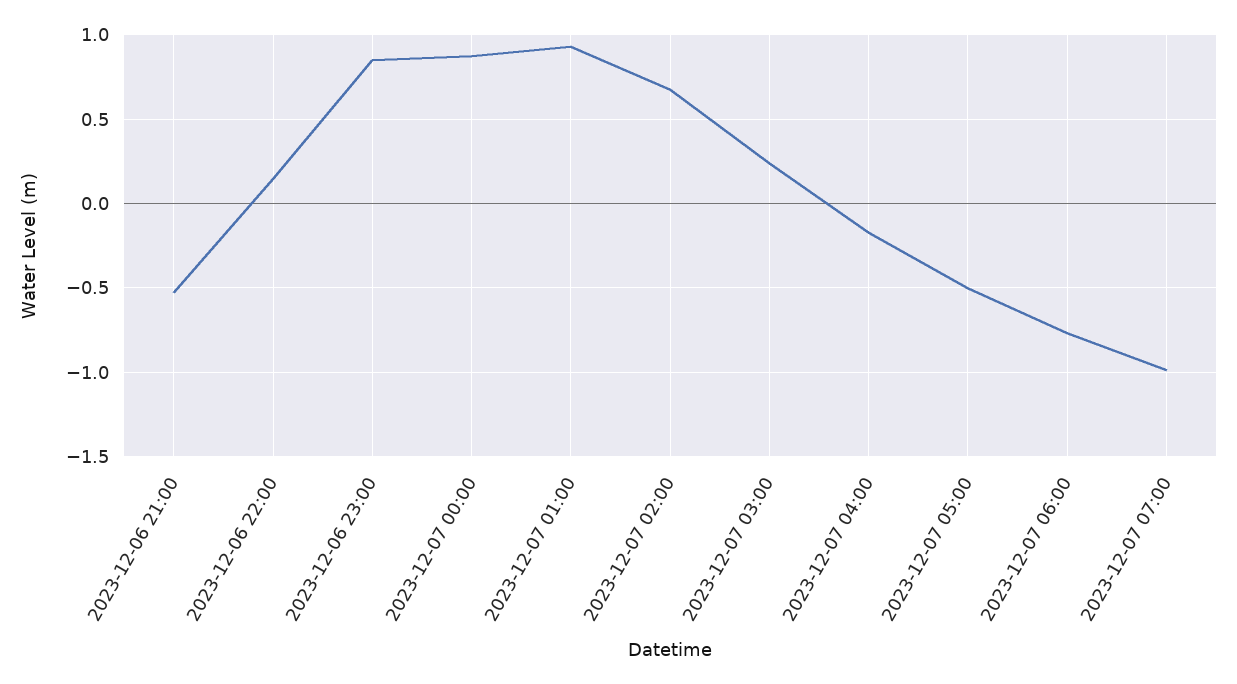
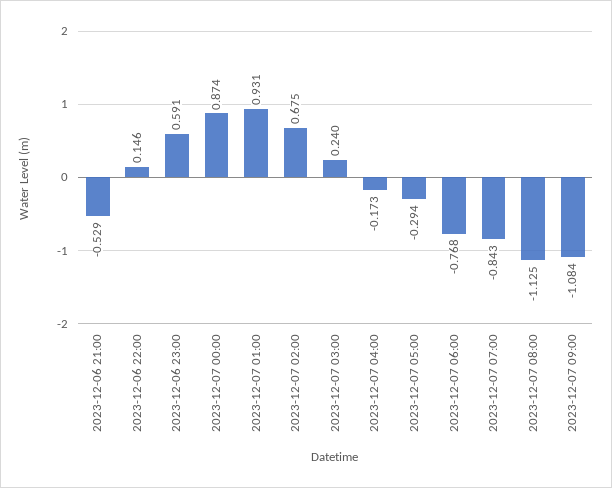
2023-12-06 23:00: 0.85 -> 0.591
2023-12-07 05:00: -0.5 -> -0.294
2023-12-07 07:00: -1 -> -0.843
2023-12-07 08:00: none -> -1.125
2023-12-07 09:00: none -> -1.084

